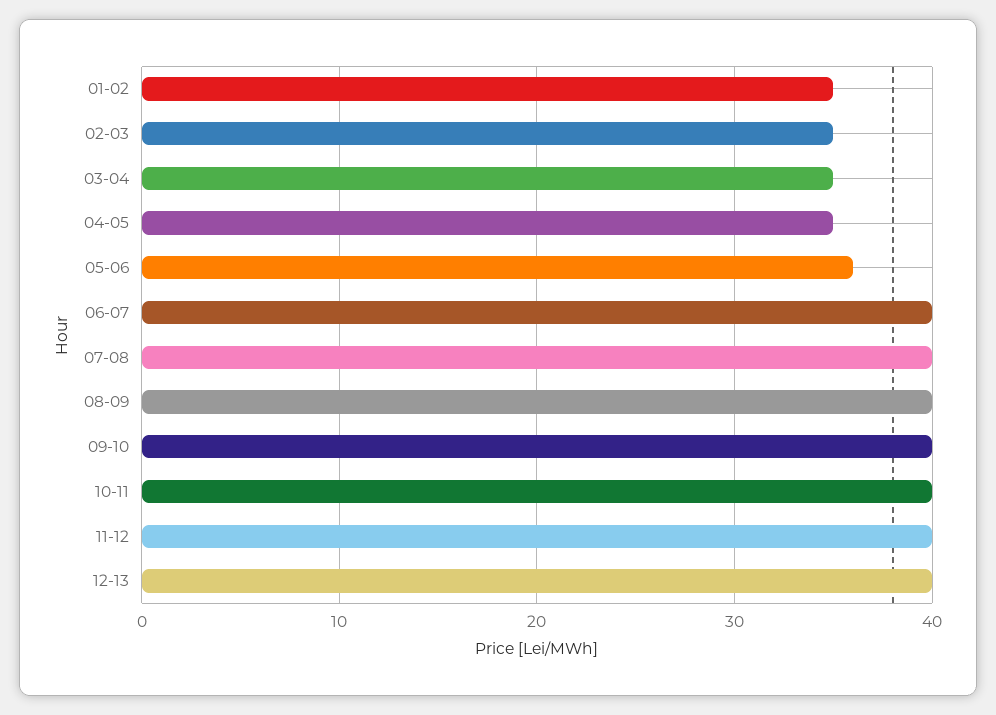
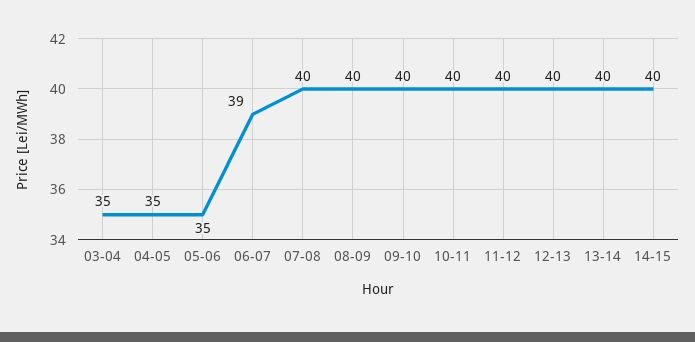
01-02: 35 -> none
02-03: 35 -> none
05-06: 36 -> 35
06-07: 40 -> 39
13-14: none -> 40
14-15: none -> 40

